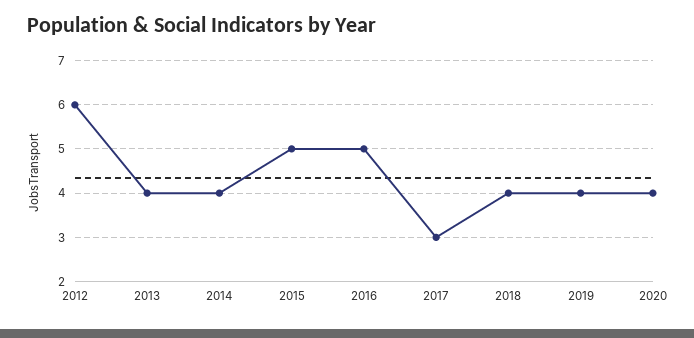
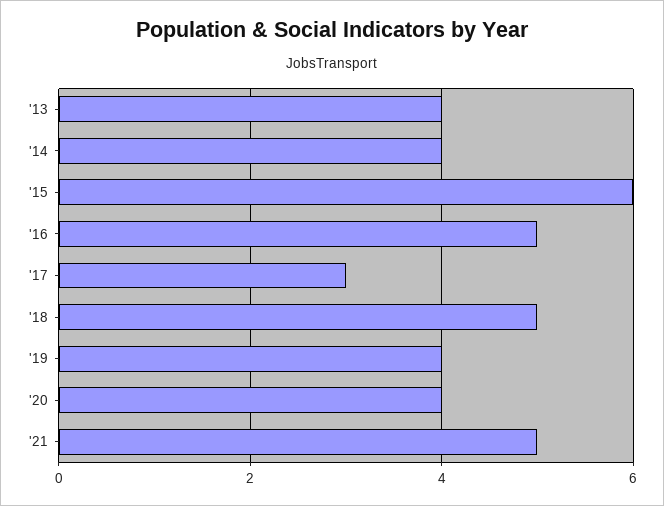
2012: 6 -> none
2015: 5 -> 6
2018: 4 -> 5
'21: none -> 5

